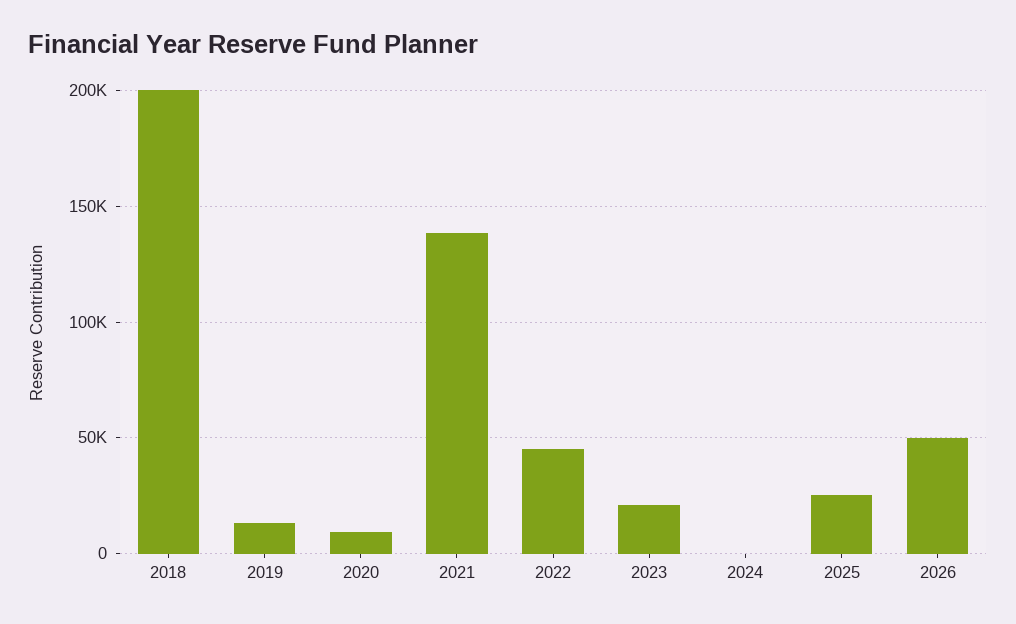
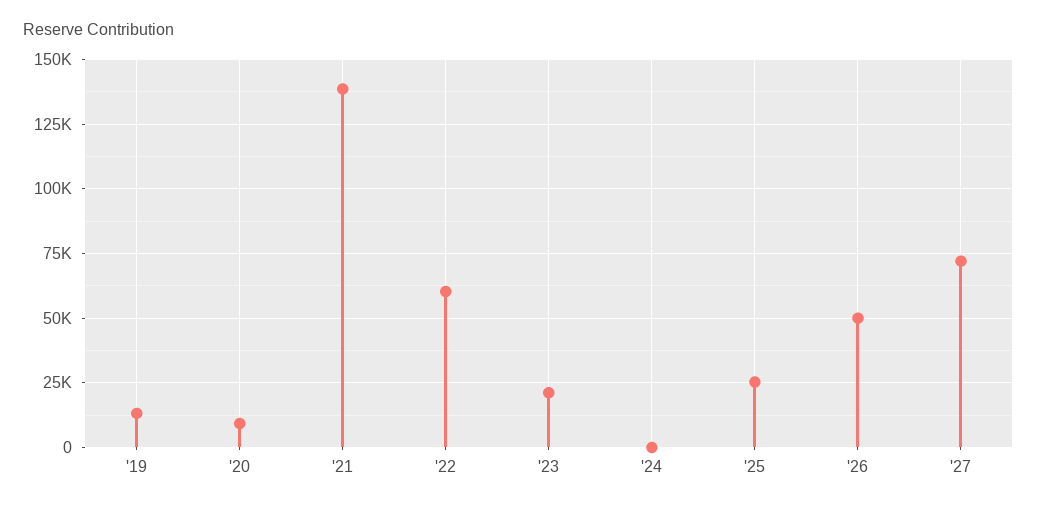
2018: 200000 -> none
2022: 45000 -> 60000
'27: none -> 72500

